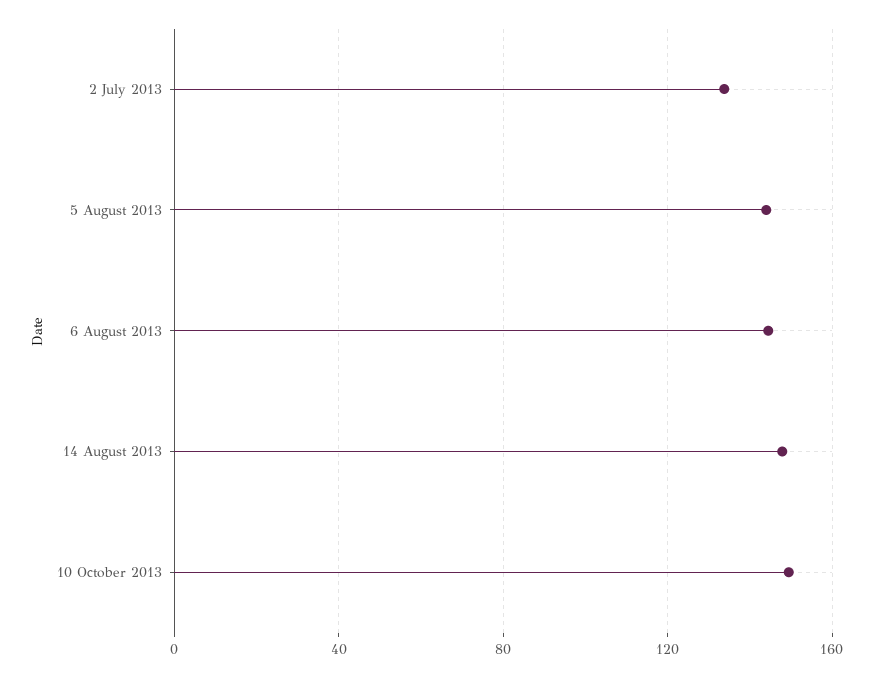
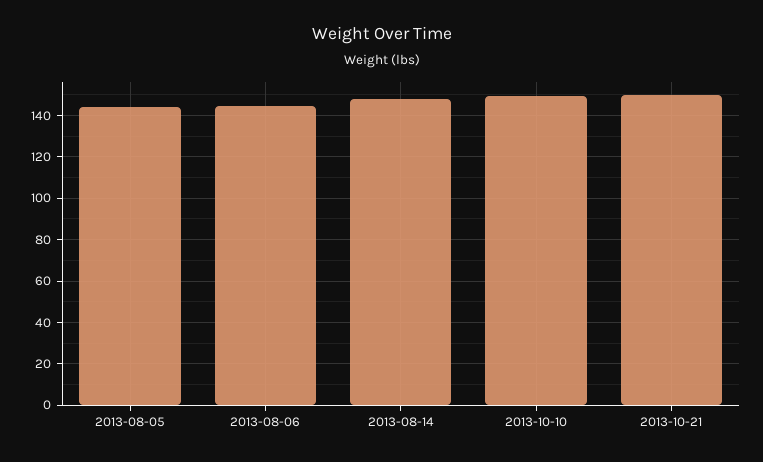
2 July 2013: 135 -> none
2013-10-21: none -> 150

